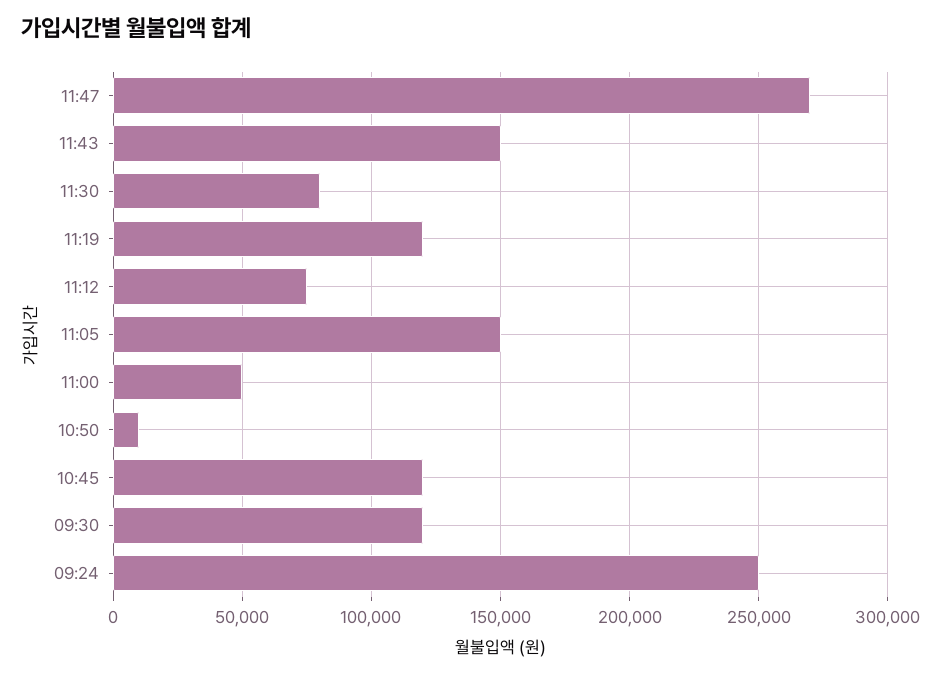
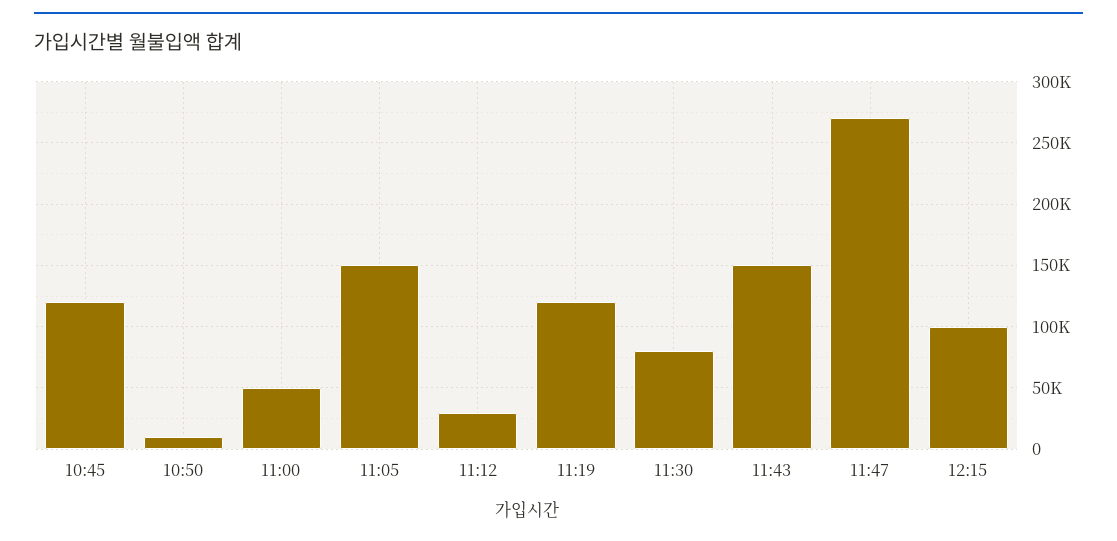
11:12: 75000 -> 30000
09:30: 120000 -> none
09:24: 250000 -> none
12:15: none -> 100000

